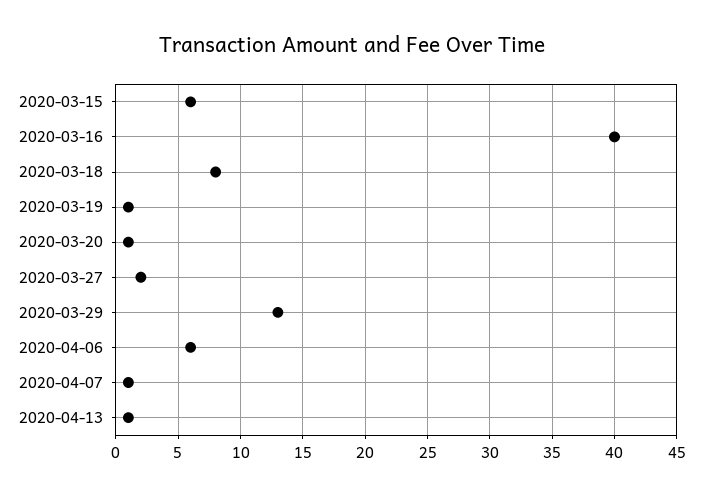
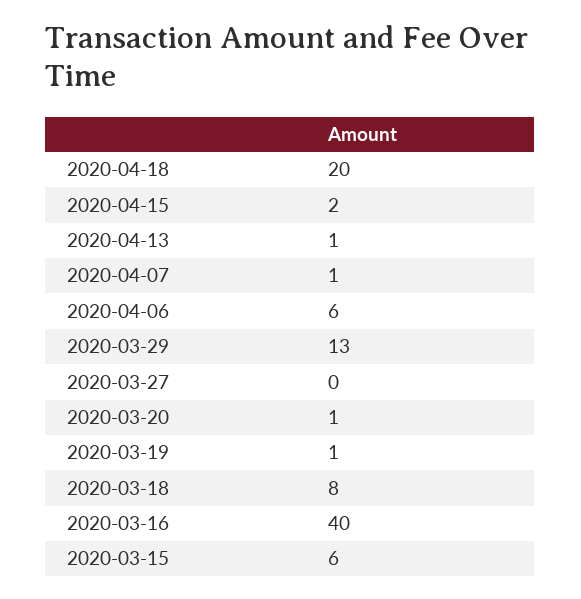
2020-03-27: 2 -> 0
2020-04-18: none -> 20
2020-04-15: none -> 2

